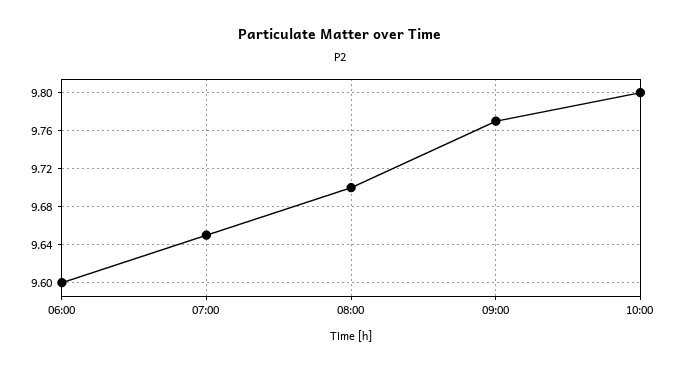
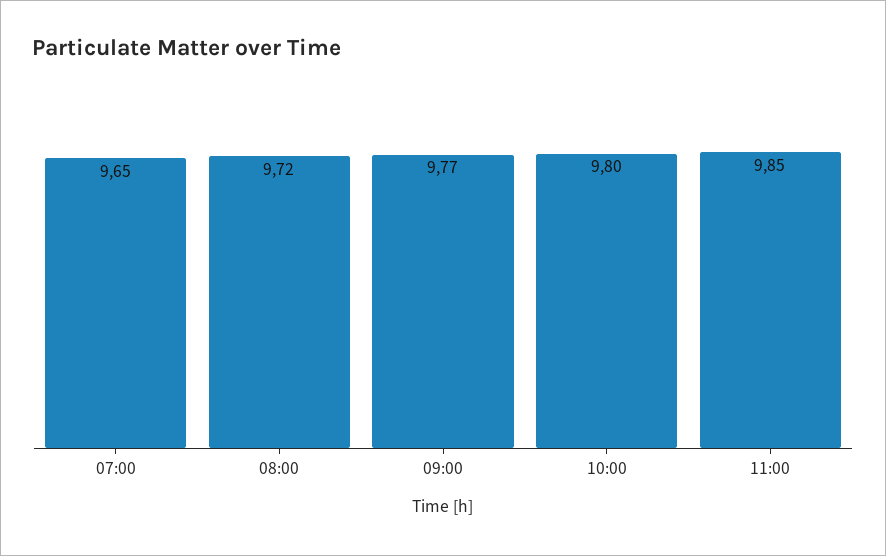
06:00: 9.6 -> none
08:00: 9.7 -> 9.72
11:00: none -> 9.85

